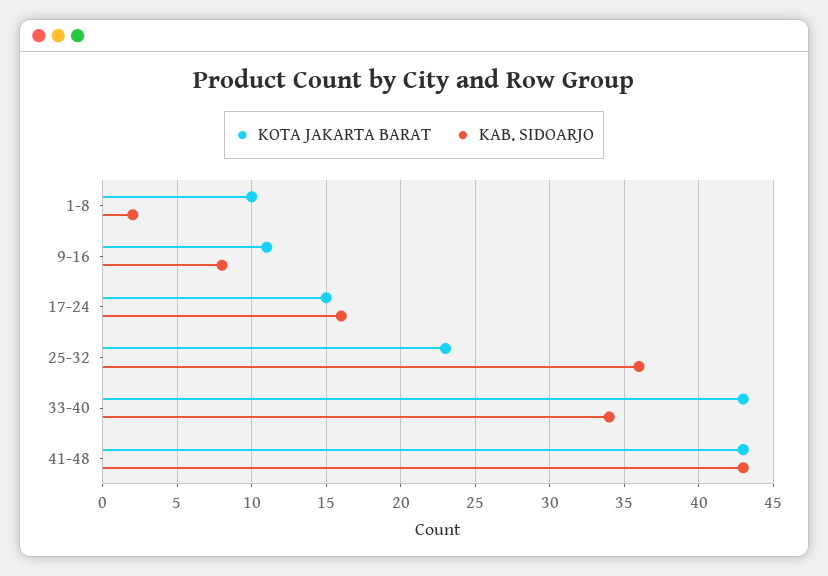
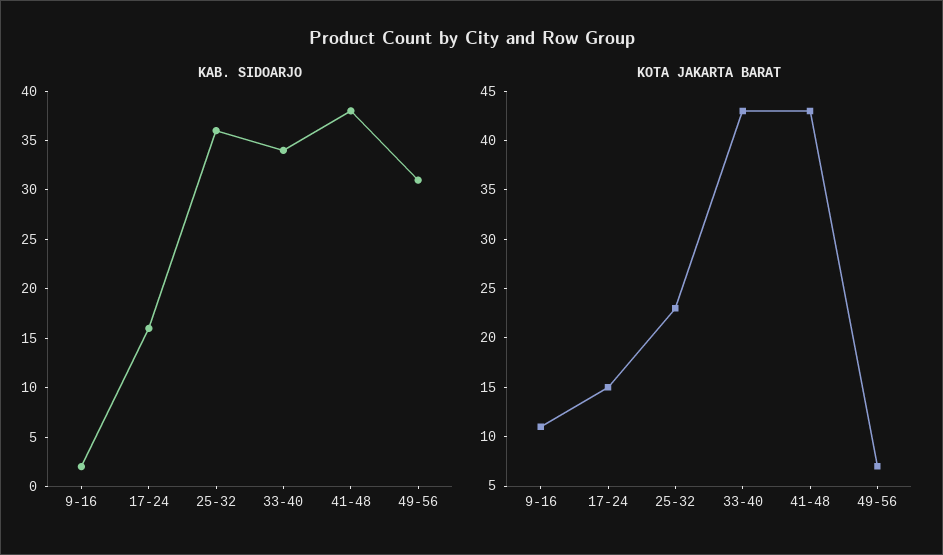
KOTA JAKARTA BARAT, 1-8: 10 -> none
KAB. SIDOARJO, 1-8: 2 -> none
KAB. SIDOARJO, 9-16: 8 -> 2
KAB. SIDOARJO, 41-48: 43 -> 38
KAB. SIDOARJO, 49-56: none -> 31
KOTA JAKARTA BARAT, 49-56: none -> 7

